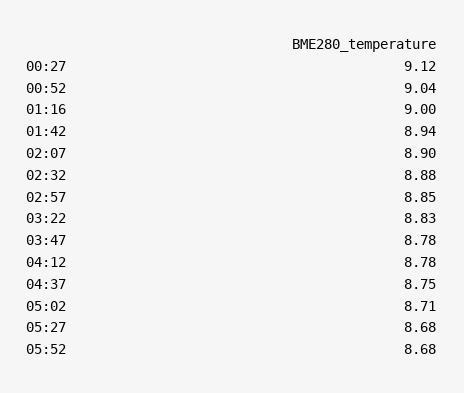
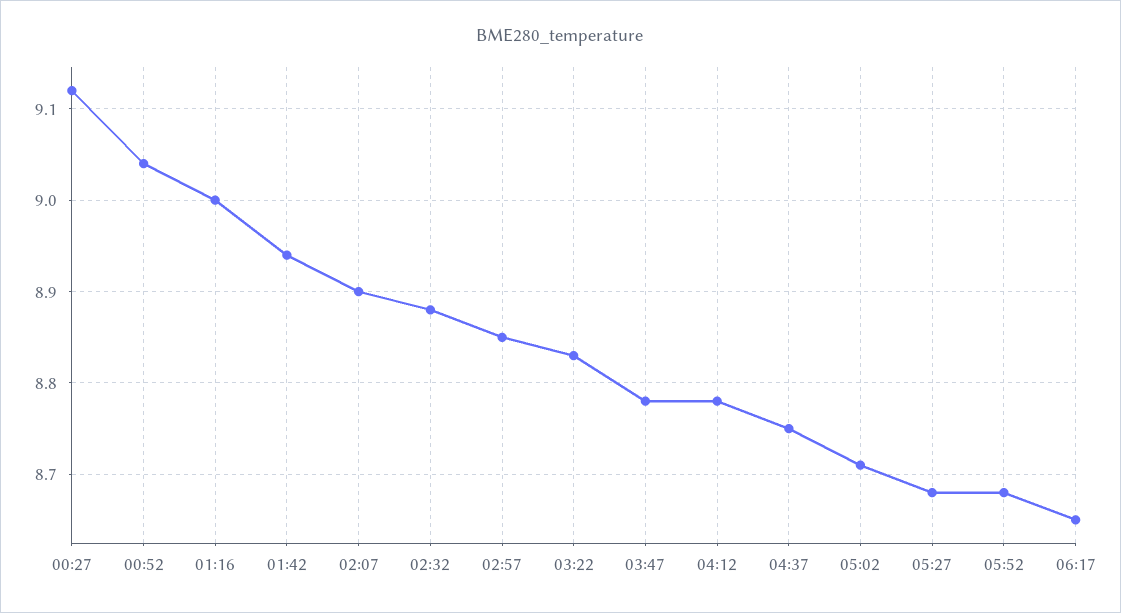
06:17: none -> 8.65

